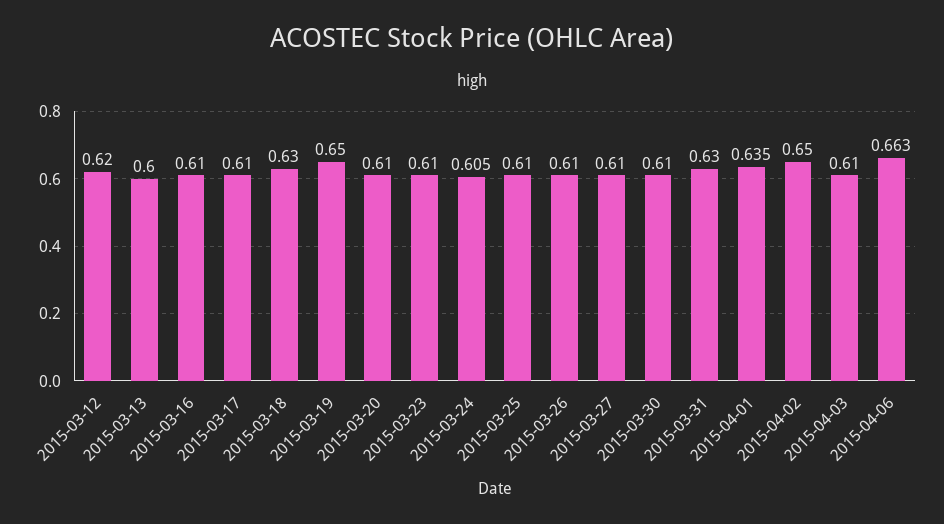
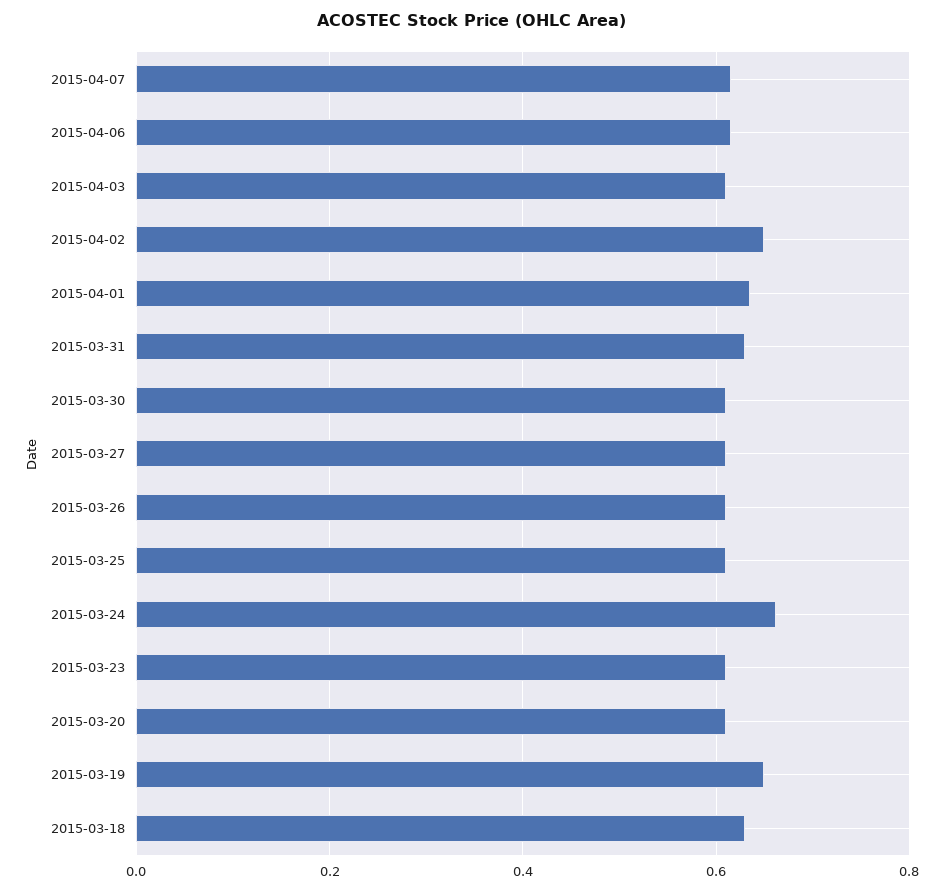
2015-03-12: 0.62 -> none
2015-03-13: 0.6 -> none
2015-03-16: 0.61 -> none
2015-03-17: 0.61 -> none
2015-03-24: 0.605 -> 0.66
2015-04-06: 0.663 -> 0.62
2015-04-07: none -> 0.62

